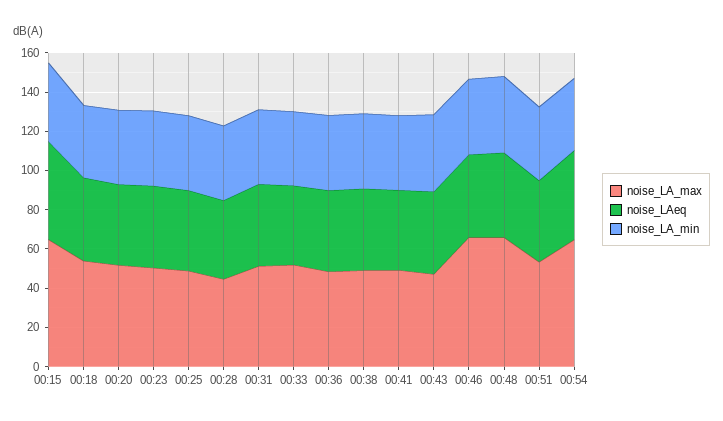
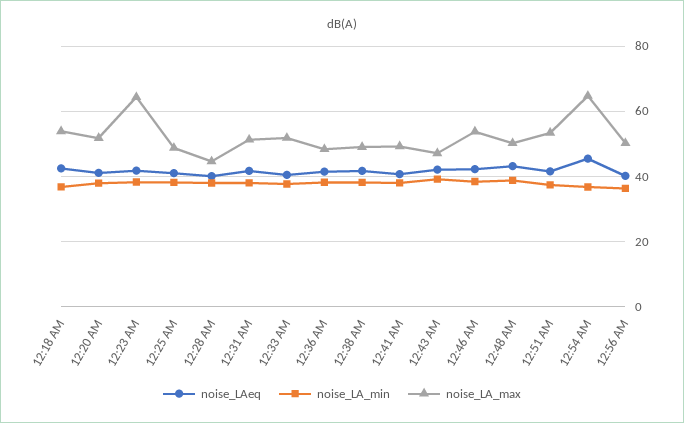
noise_LA_max, 00:15: 65 -> none
noise_LAeq, 00:15: 50 -> none
noise_LA_min, 00:15: 40 -> none
noise_LA_max, 00:23: 50 -> 64
noise_LA_max, 00:46: 65 -> 54
noise_LA_max, 00:48: 65 -> 50
noise_LAeq, 12:56 AM: none -> 40
noise_LA_min, 12:56 AM: none -> 36
noise_LA_max, 12:56 AM: none -> 50

